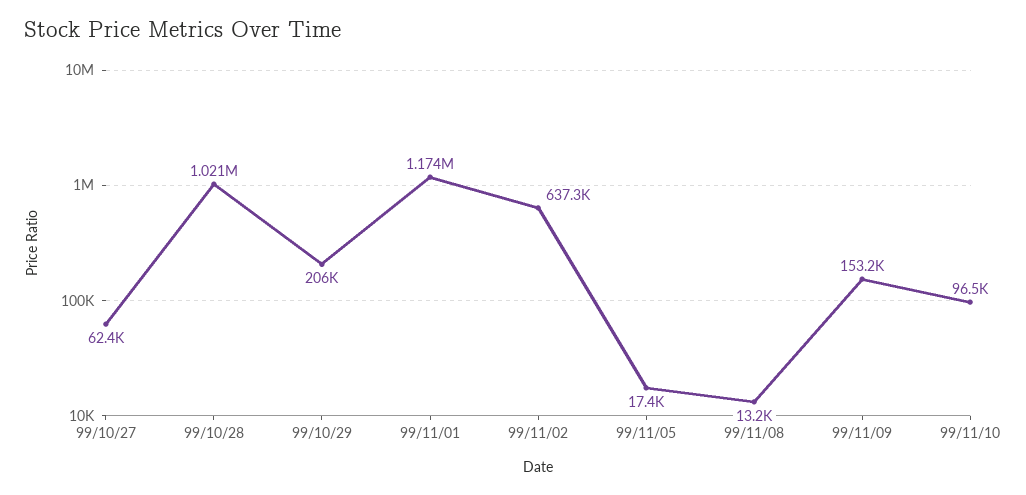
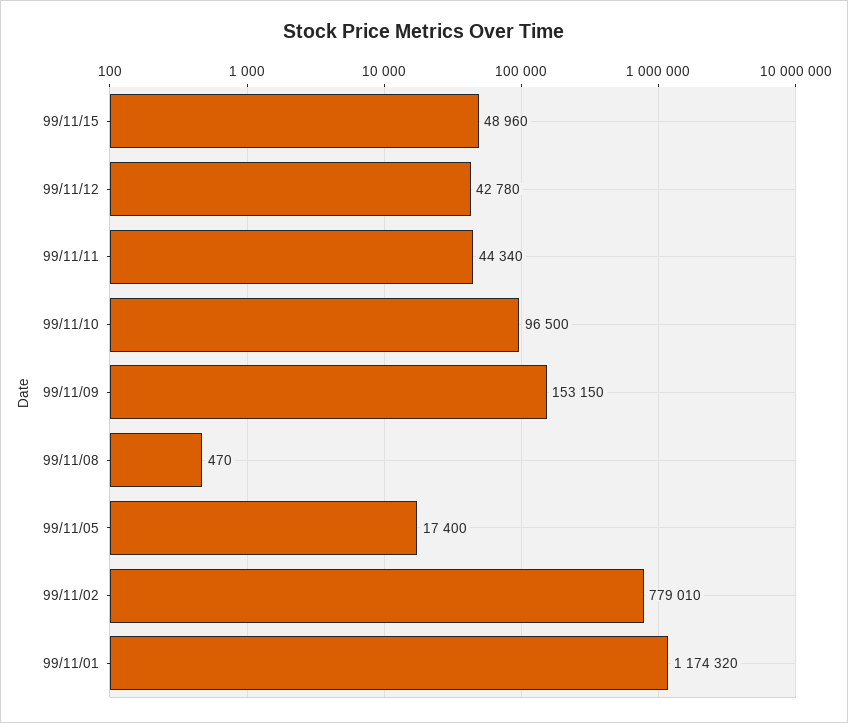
99/10/27: 62400 -> none
99/10/28: 1021000 -> none
99/10/29: 206000 -> none
99/11/02: 637300 -> 779010
99/11/08: 13200 -> 470
99/11/15: none -> 48960
99/11/12: none -> 42780
99/11/11: none -> 44340

